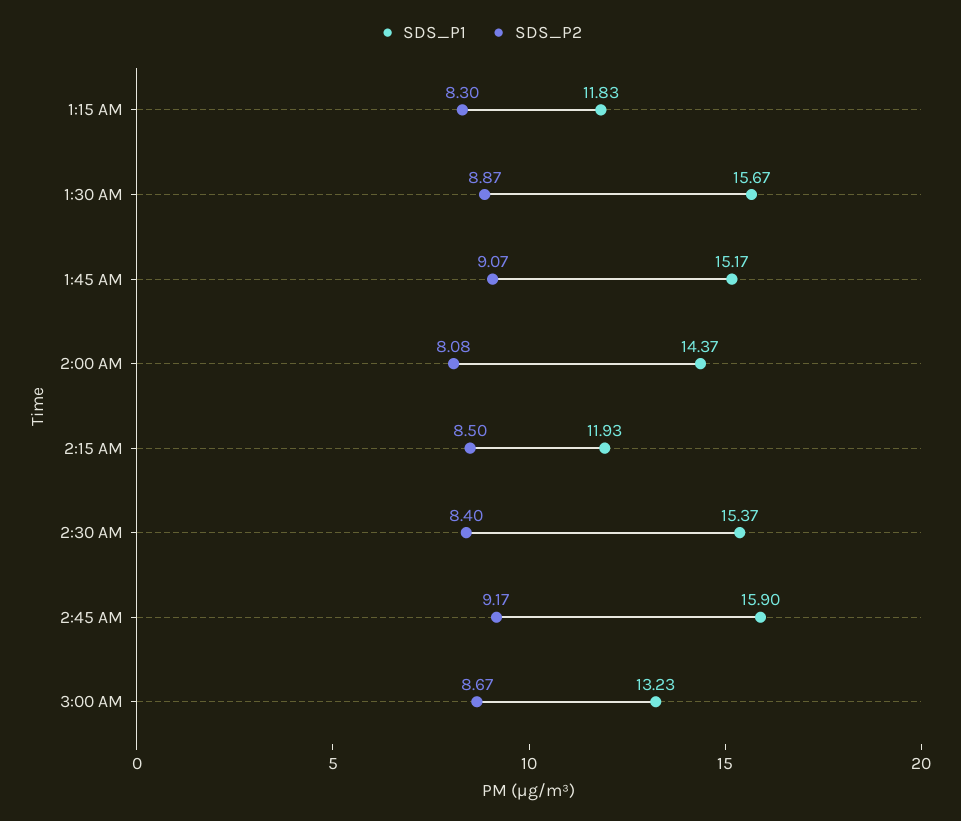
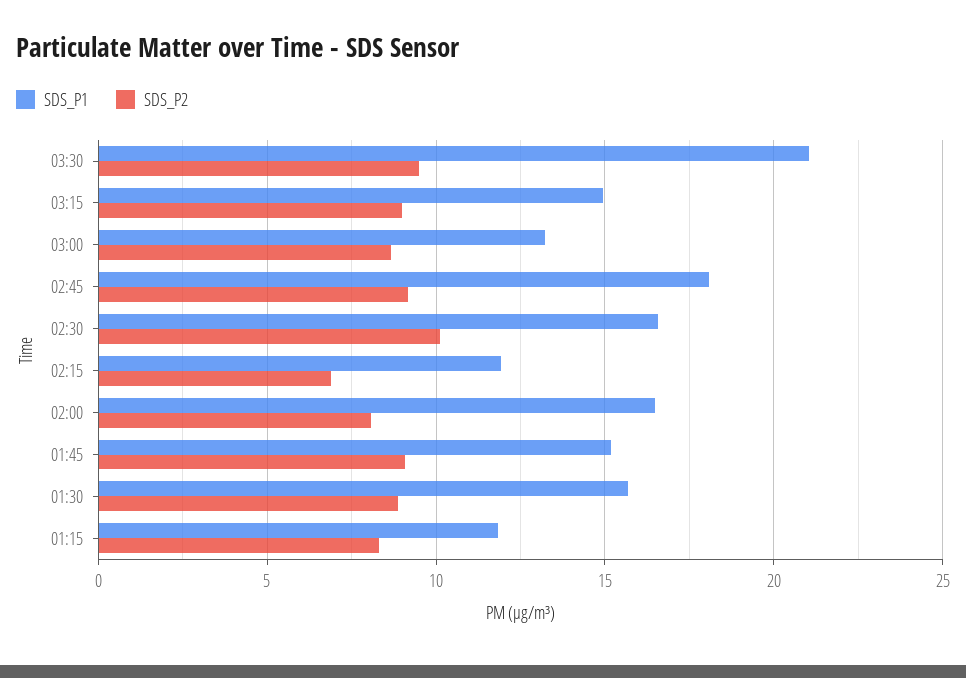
SDS_P1, 2:00 AM: 14.37 -> 16.5
SDS_P2, 2:15 AM: 8.5 -> 7
SDS_P1, 2:30 AM: 15.37 -> 16.5
SDS_P2, 2:30 AM: 8.4 -> 10
SDS_P1, 2:45 AM: 15.9 -> 18
SDS_P1, 03:30: none -> 21
SDS_P2, 03:30: none -> 9.5
SDS_P1, 03:15: none -> 15
SDS_P2, 03:15: none -> 9

